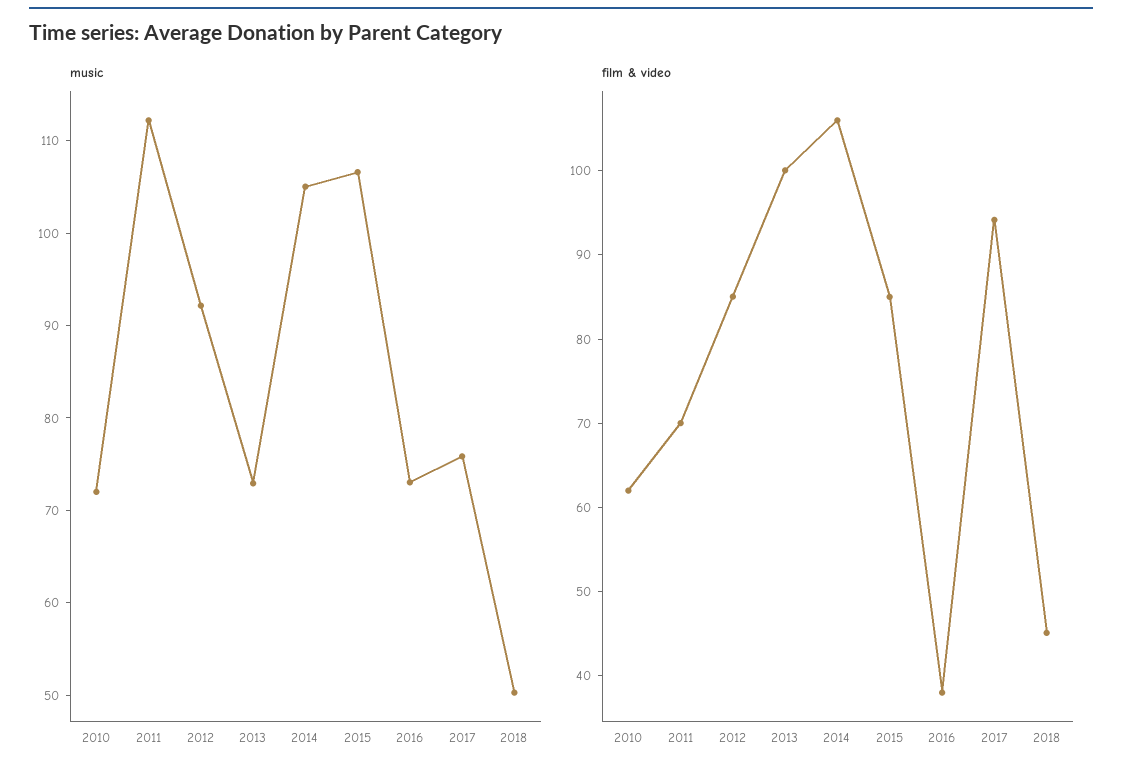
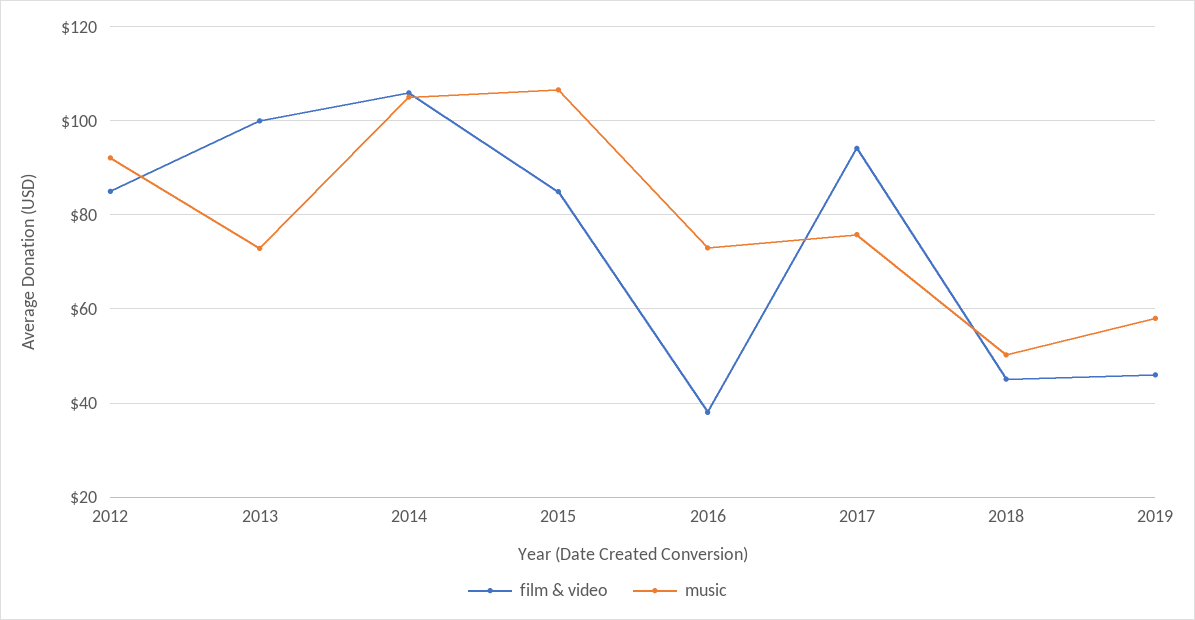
music, 2010: 72 -> none
music, 2011: 112 -> none
film & video, 2010: 62 -> none
film & video, 2011: 70 -> none
film & video, 2019: none -> 46
music, 2019: none -> 58

